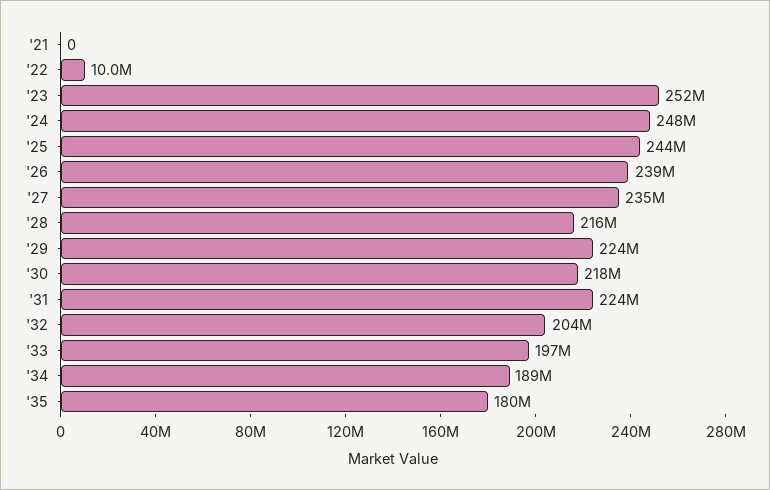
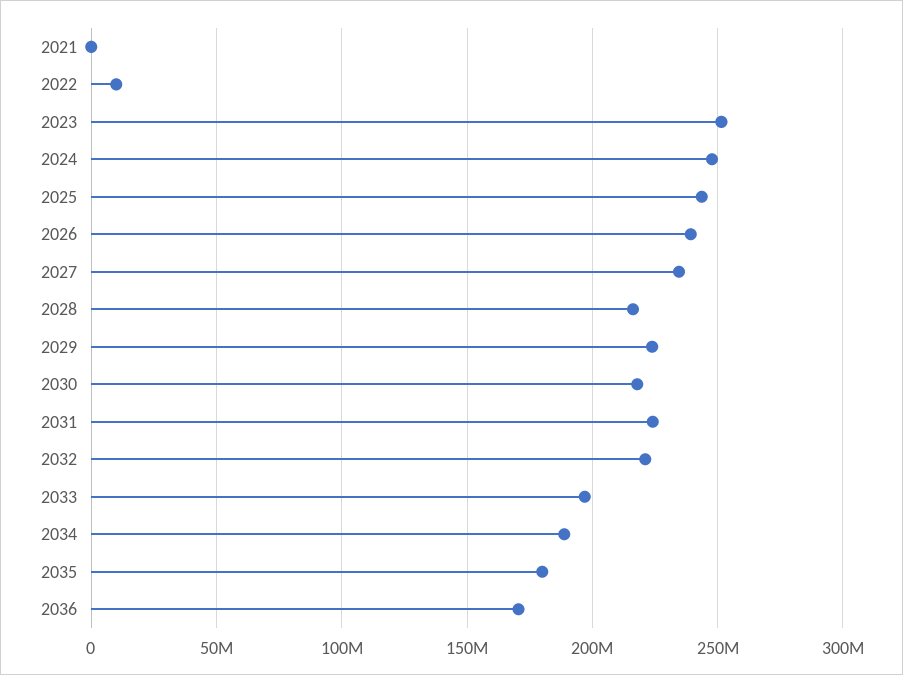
'32: 204000000 -> 220000000
2036: none -> 170000000

